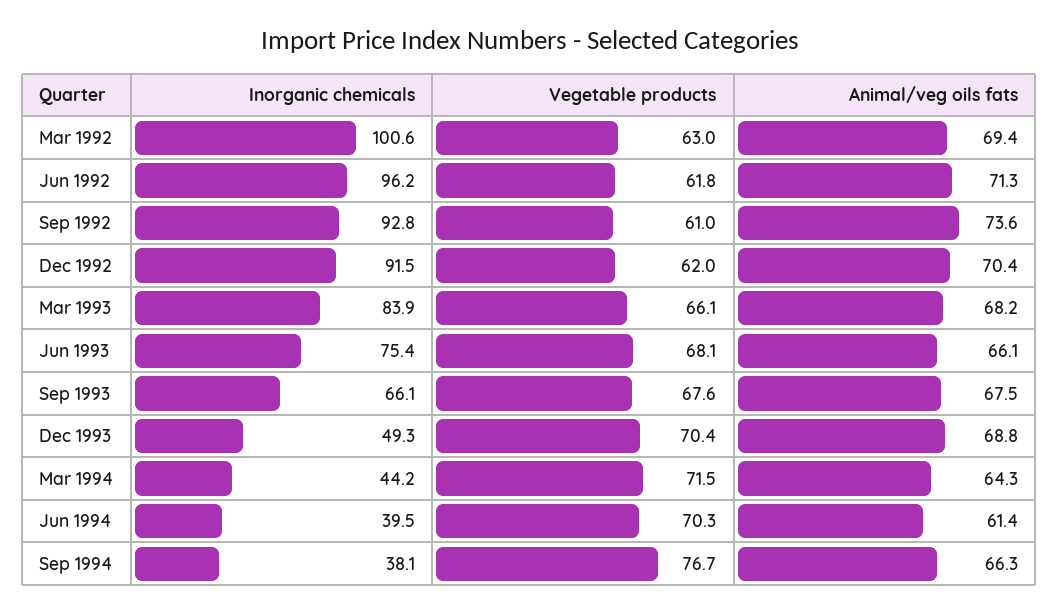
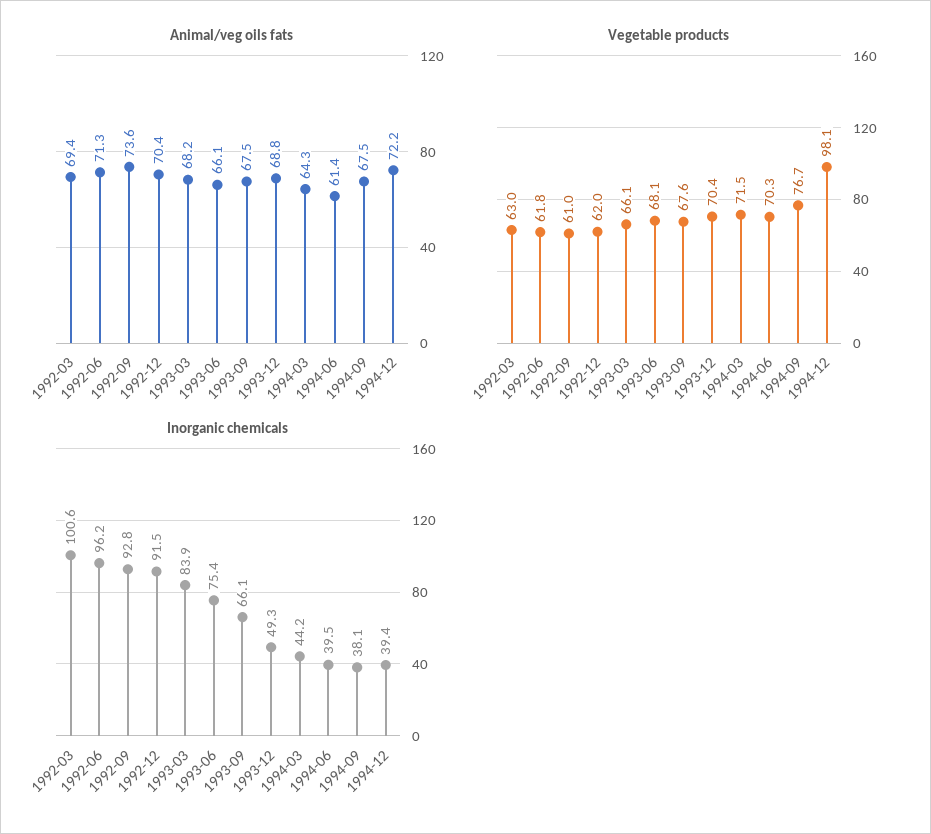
Animal/veg oils fats, Sep 1994: 66.3 -> 67.5
Animal/veg oils fats, 1994-12: none -> 72.2
Vegetable products, 1994-12: none -> 98.1
Inorganic chemicals, 1994-12: none -> 39.4

